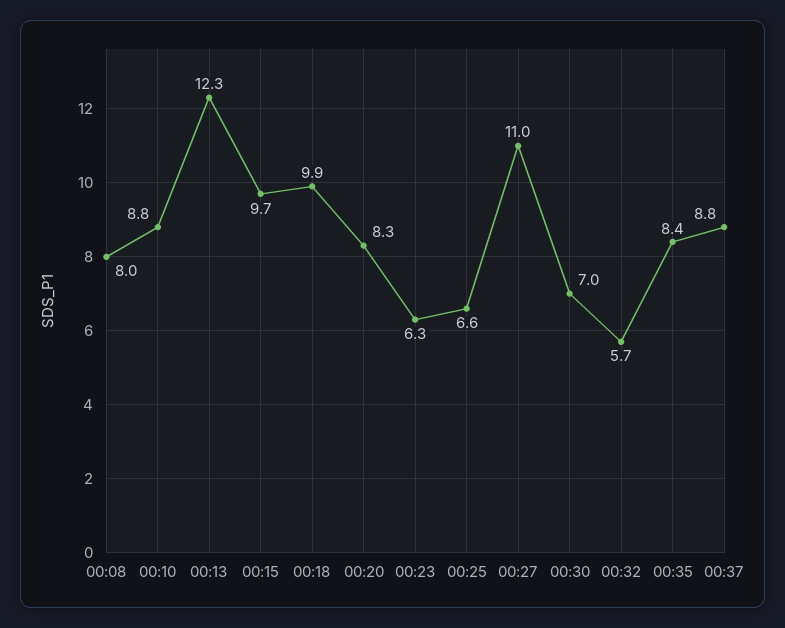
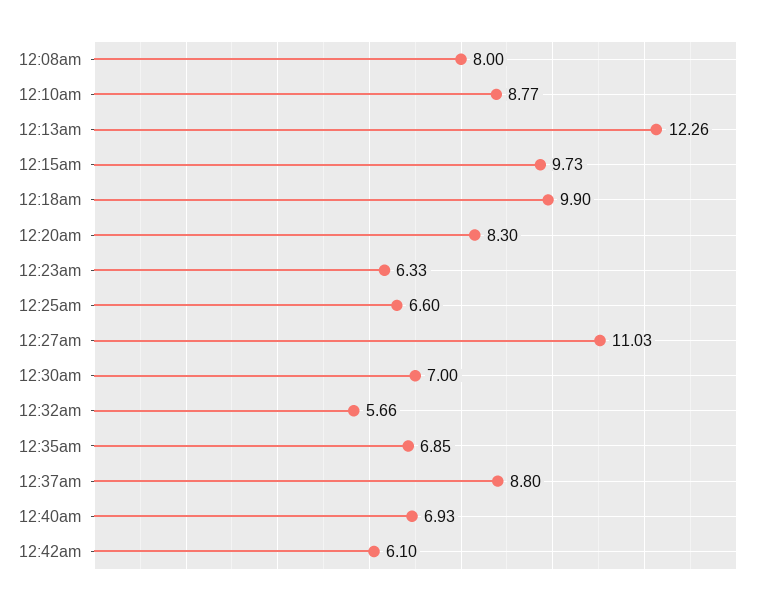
00:35: 8.4 -> 6.85
12:40am: none -> 6.93
12:42am: none -> 6.1

